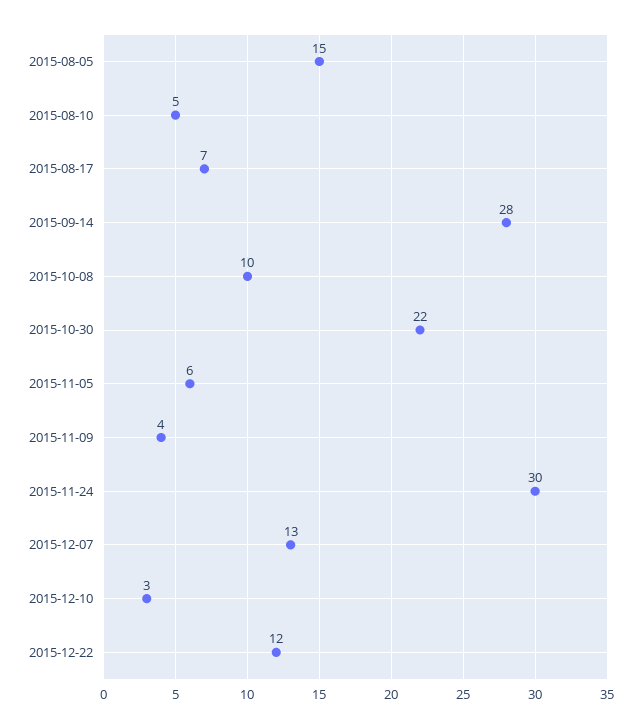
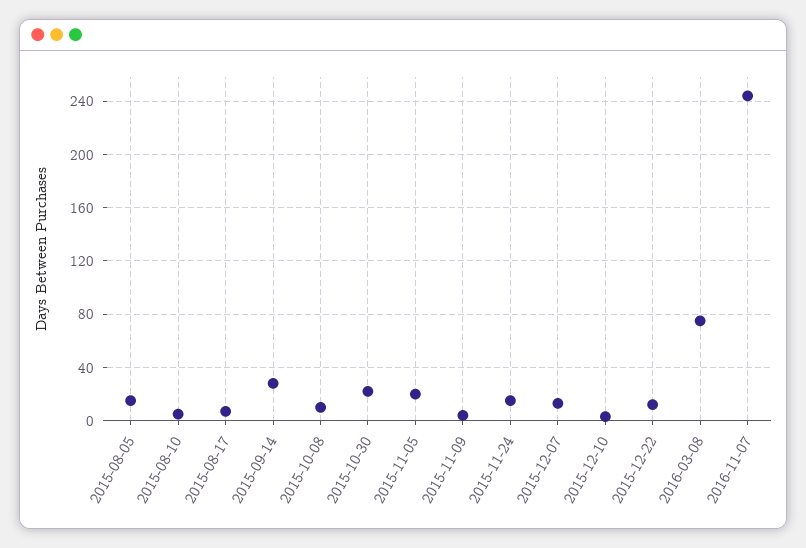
2015-11-05: 6 -> 20
2015-11-24: 30 -> 15
2016-03-08: none -> 75
2016-11-07: none -> 245

